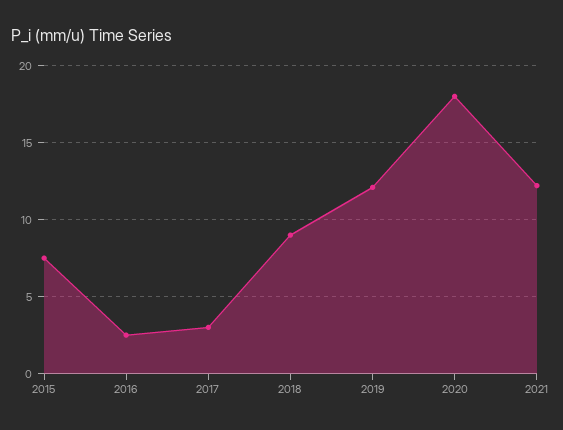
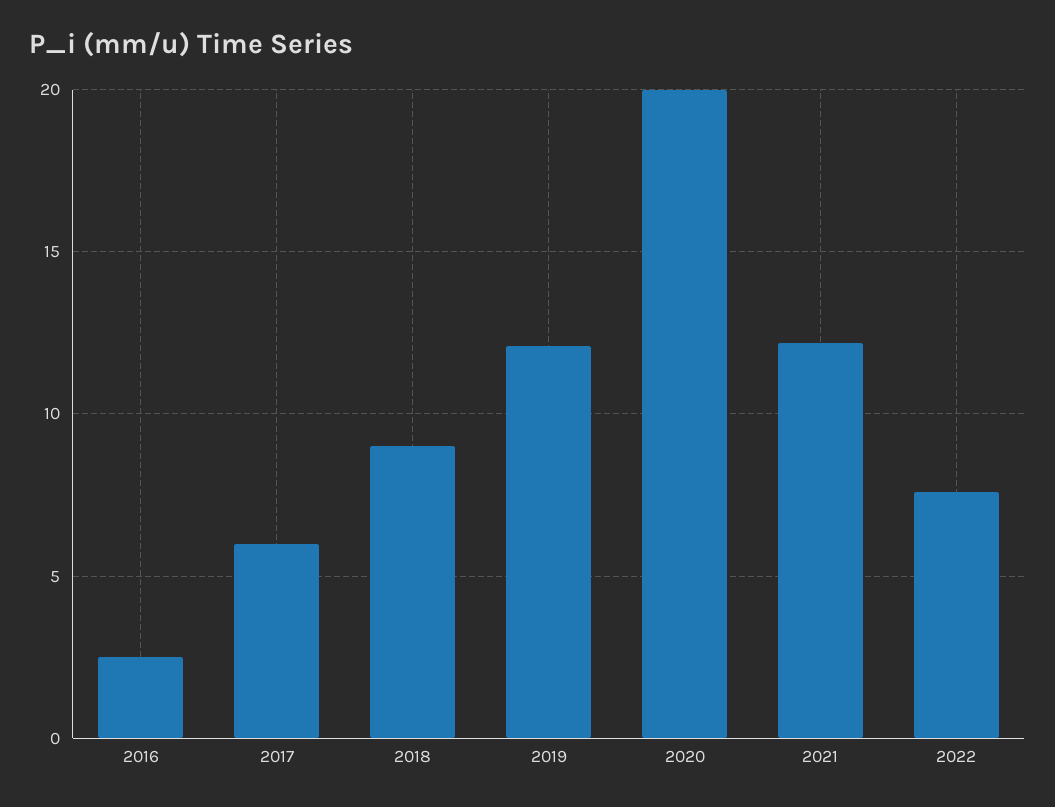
2015: 7.5 -> none
2017: 3 -> 6
2020: 18 -> 20
2022: none -> 7.5

